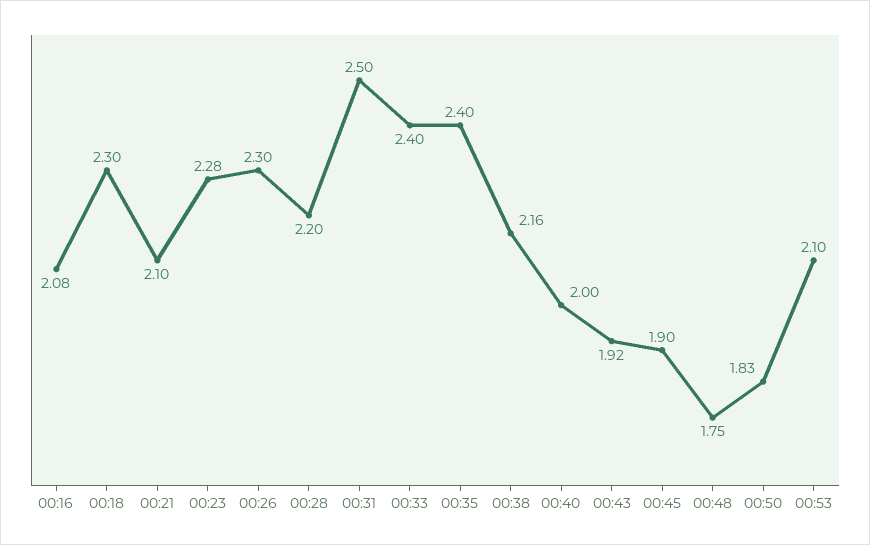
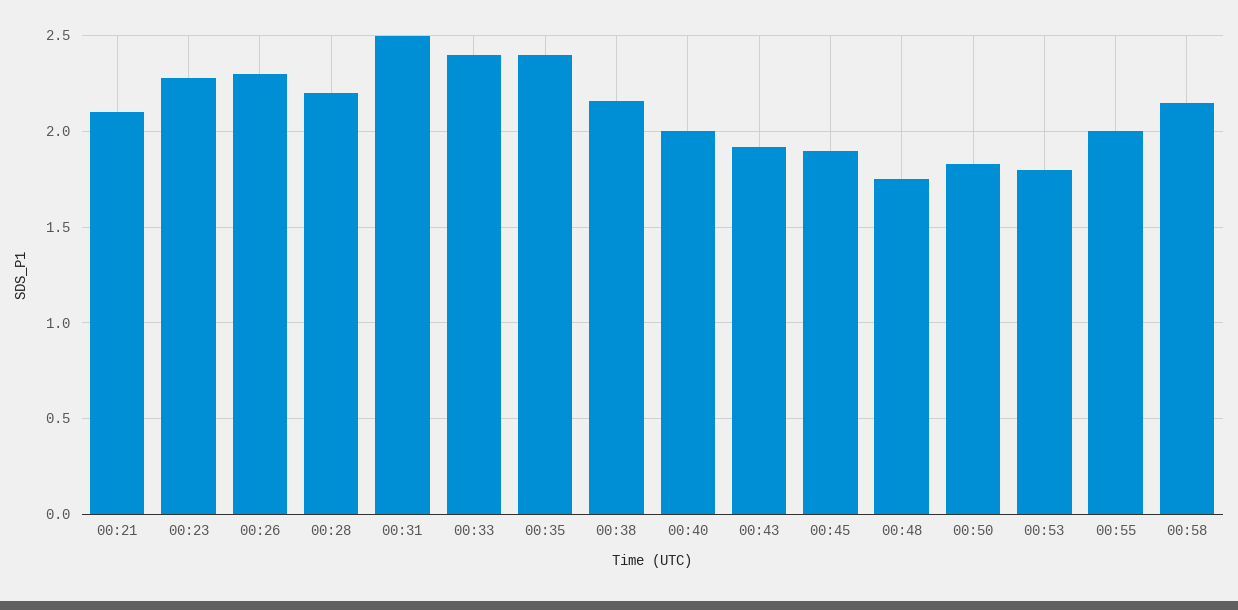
00:16: 2.08 -> none
00:18: 2.3 -> none
00:53: 2.1 -> 1.8
00:55: none -> 2
00:58: none -> 2.15

